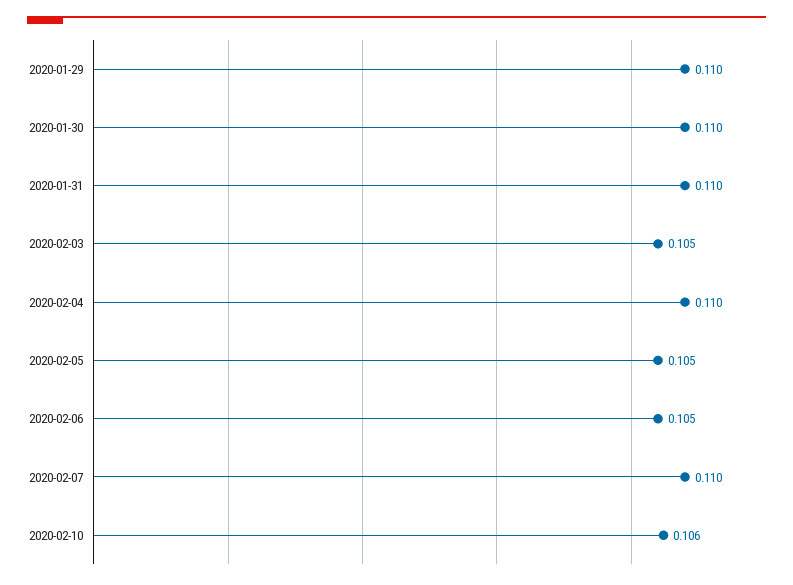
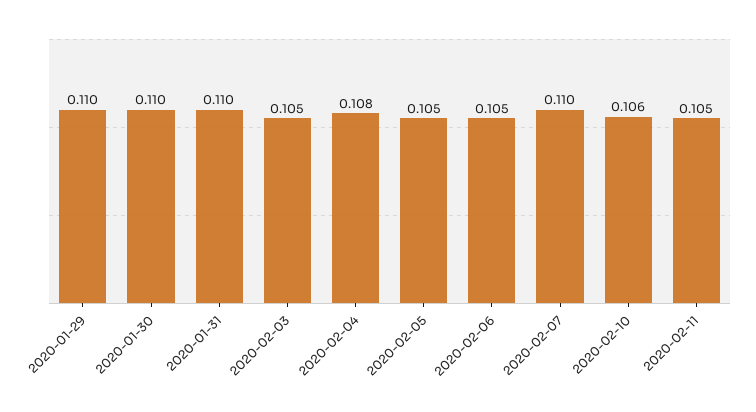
2020-02-04: 0.11 -> 0.108
2020-02-11: none -> 0.105

